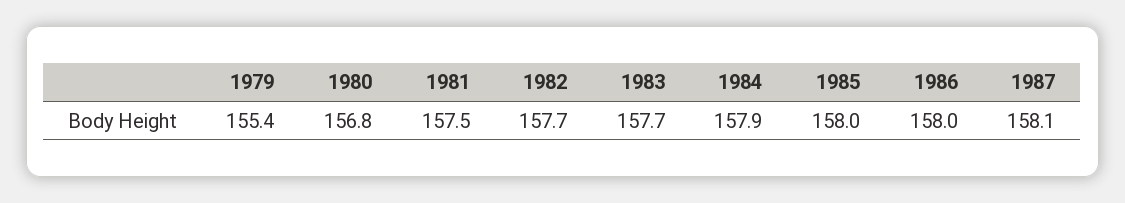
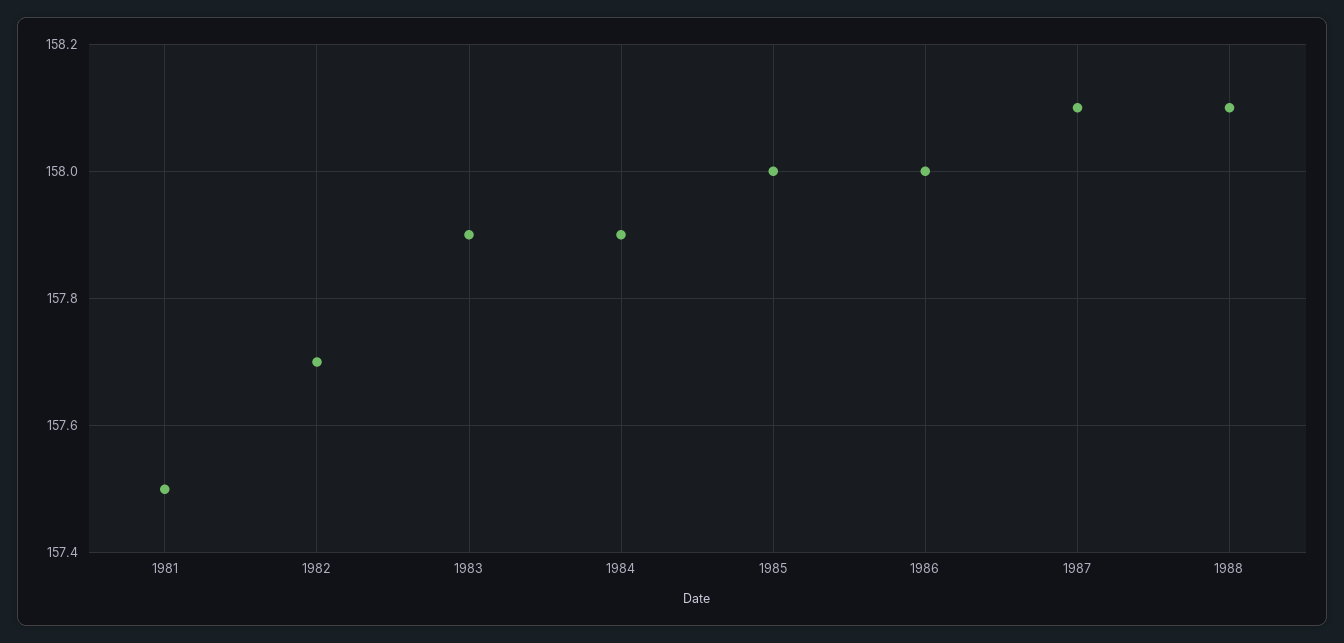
1979: 155.4 -> none
1980: 156.8 -> none
1983: 157.7 -> 157.9
1988: none -> 158.1

